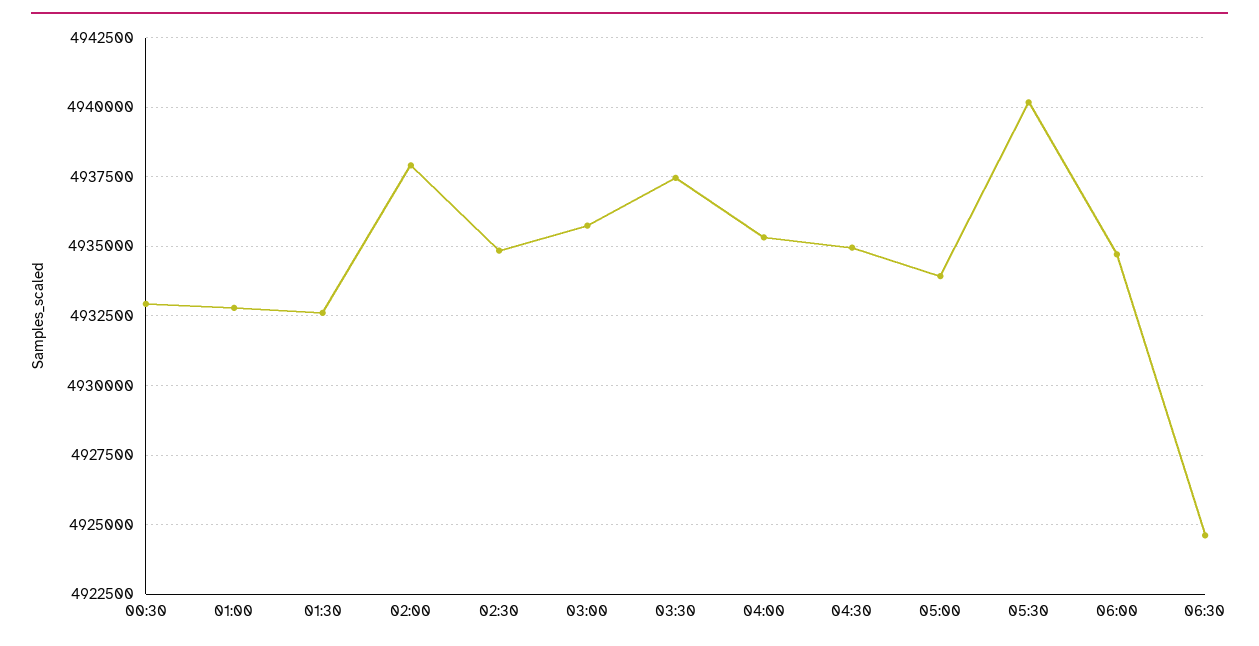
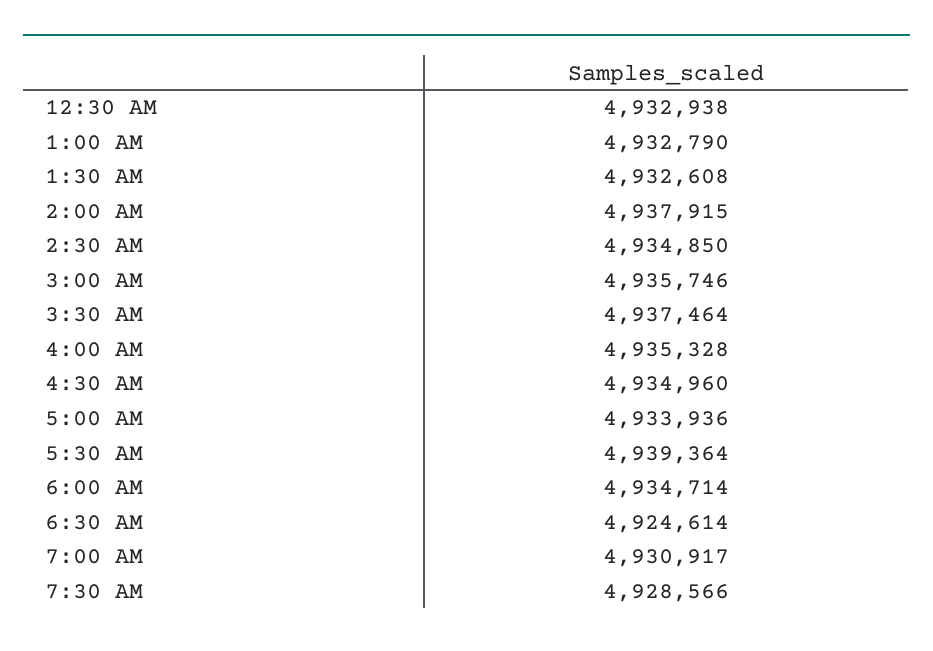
05:30: 4940250 -> 4939364
7:00 AM: none -> 4930917
7:30 AM: none -> 4928566

